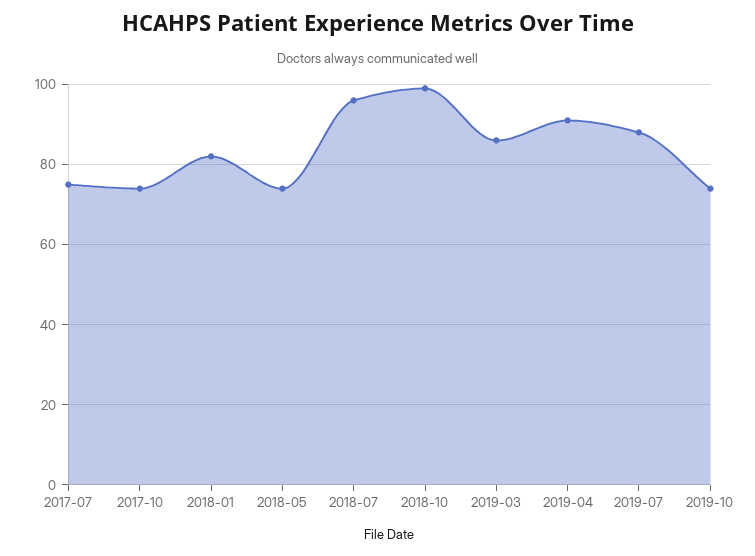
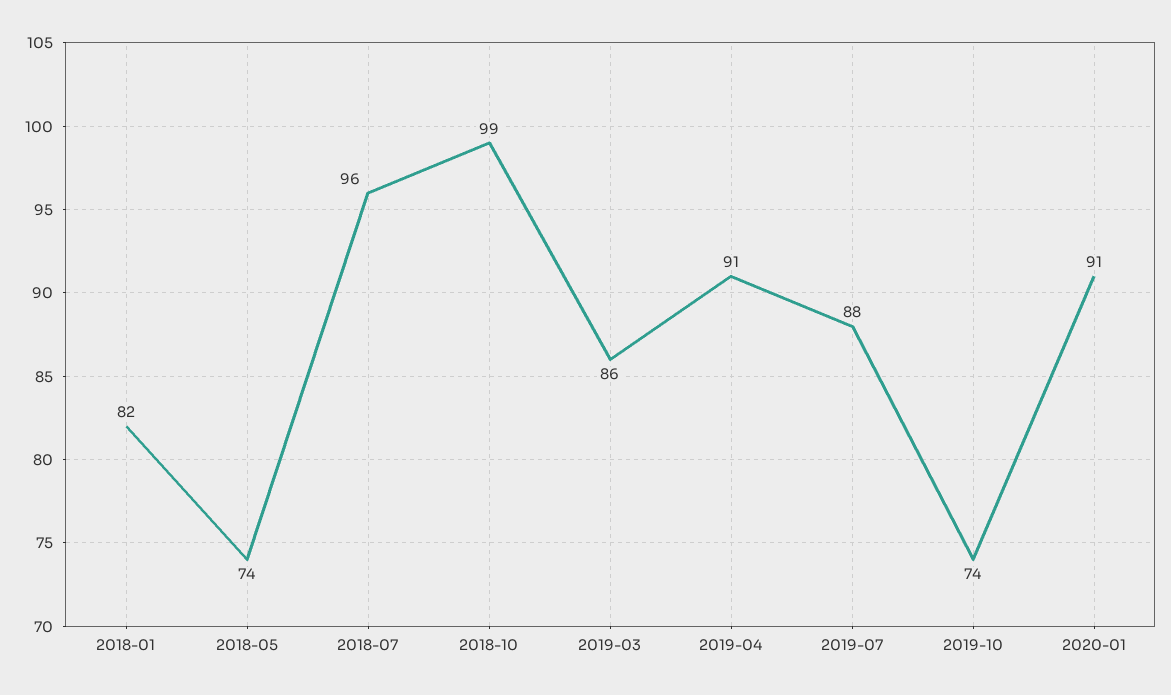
2017-07: 75 -> none
2017-10: 75 -> none
2020-01: none -> 91

